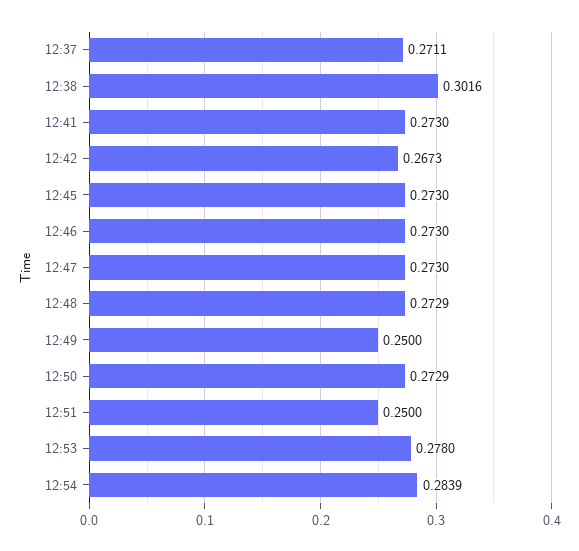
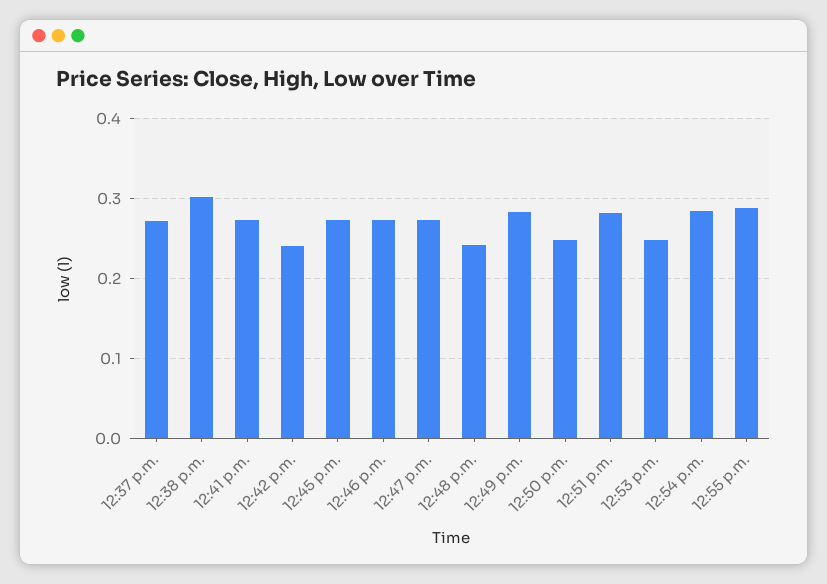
12:42: 0.2673 -> 0.24
12:48: 0.2729 -> 0.24
12:49: 0.25 -> 0.28
12:50: 0.2729 -> 0.25
12:51: 0.25 -> 0.28
12:53: 0.278 -> 0.25
12:55 p.m.: none -> 0.29

